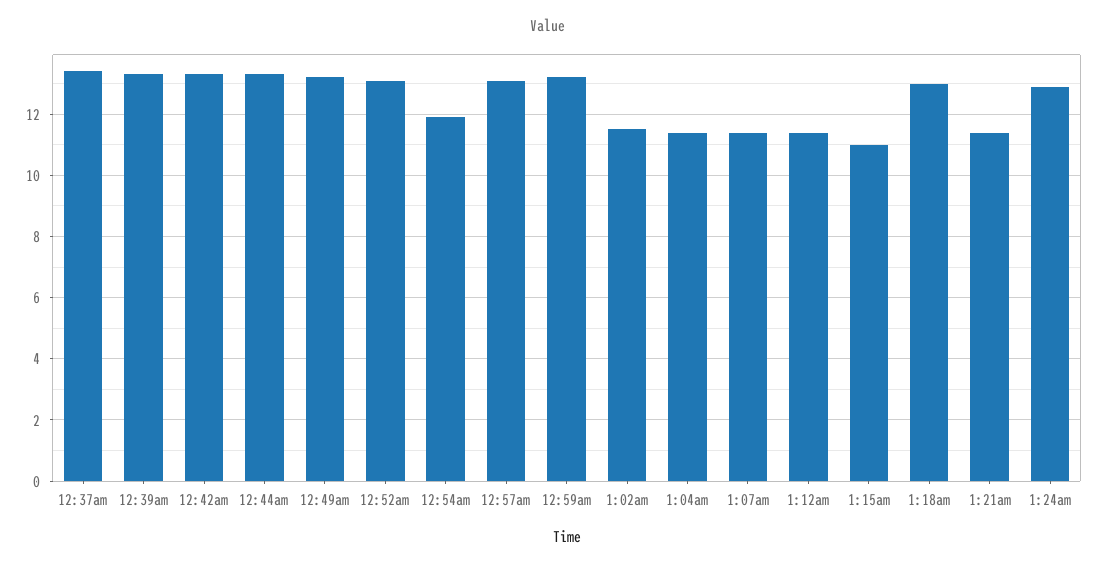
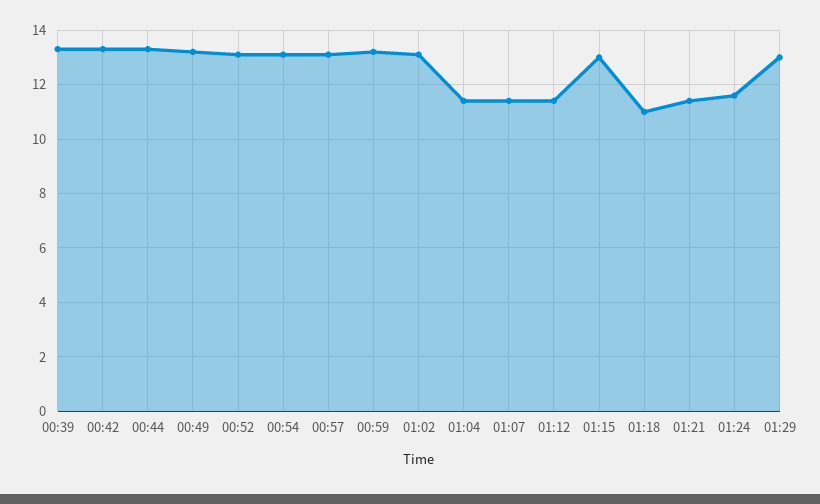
12:37am: 13.5 -> none
12:54am: 12 -> 13
1:02am: 11.5 -> 13
1:15am: 11 -> 13
1:18am: 13 -> 11
1:24am: 13 -> 11.5
01:29: none -> 13

